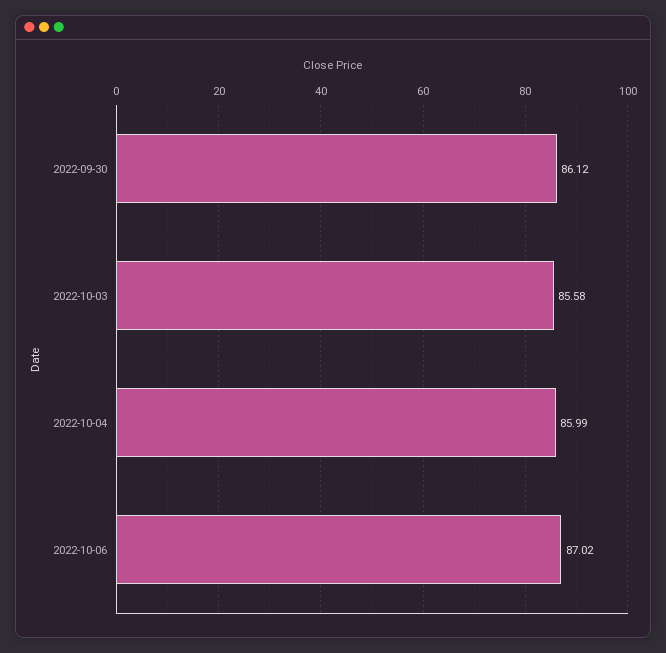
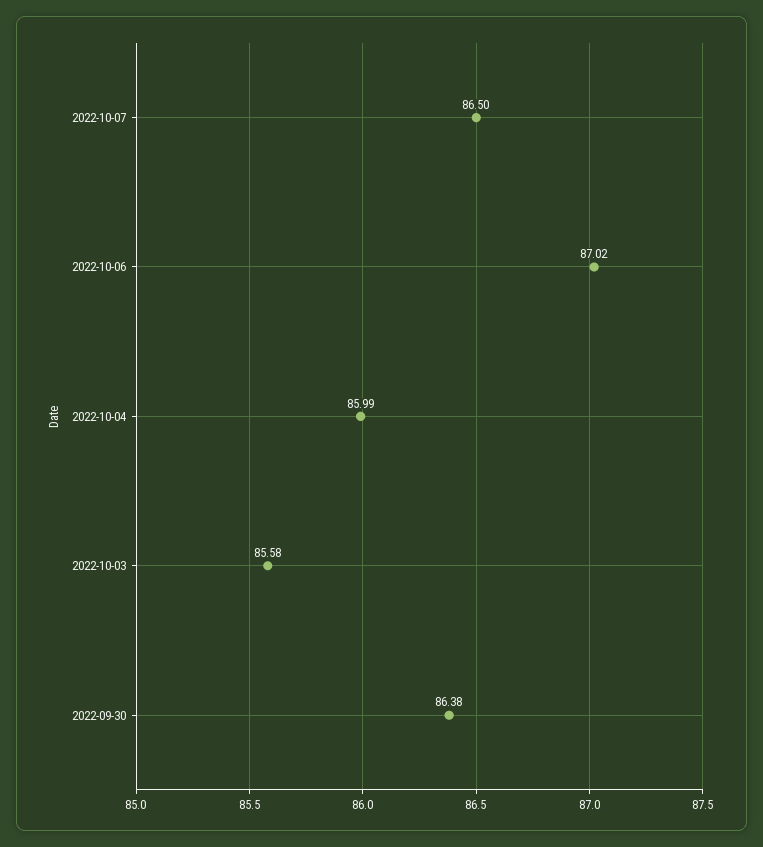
2022-09-30: 86.12 -> 86.38
2022-10-07: none -> 86.5

